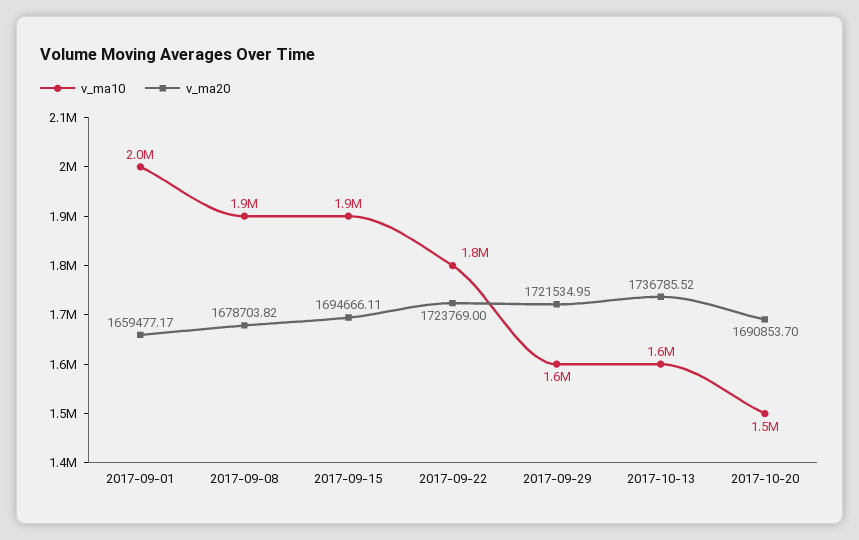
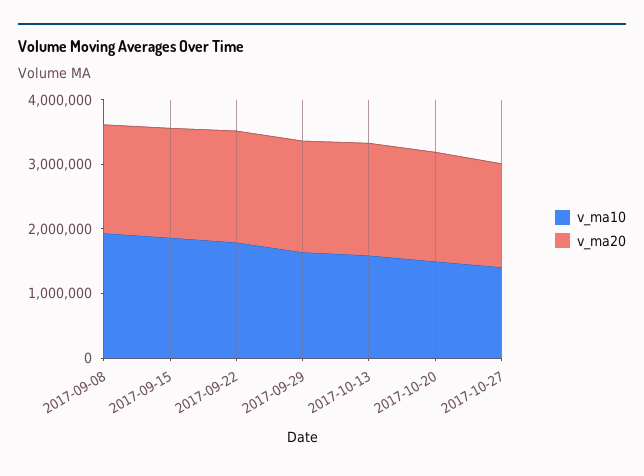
v_ma10, 2017-09-01: 2000000 -> none
v_ma20, 2017-09-01: 1659477.17 -> none
v_ma10, 2017-10-27: none -> 1400000
v_ma20, 2017-10-27: none -> 1600000

